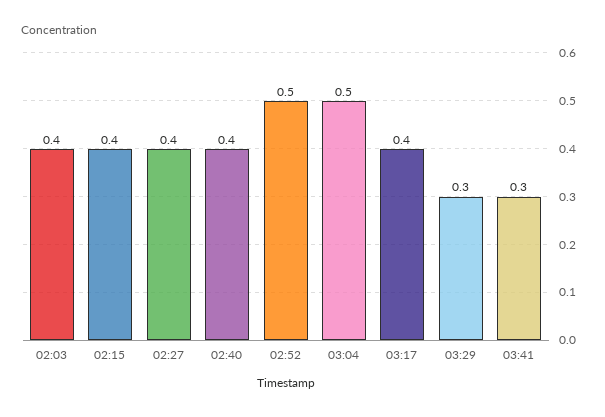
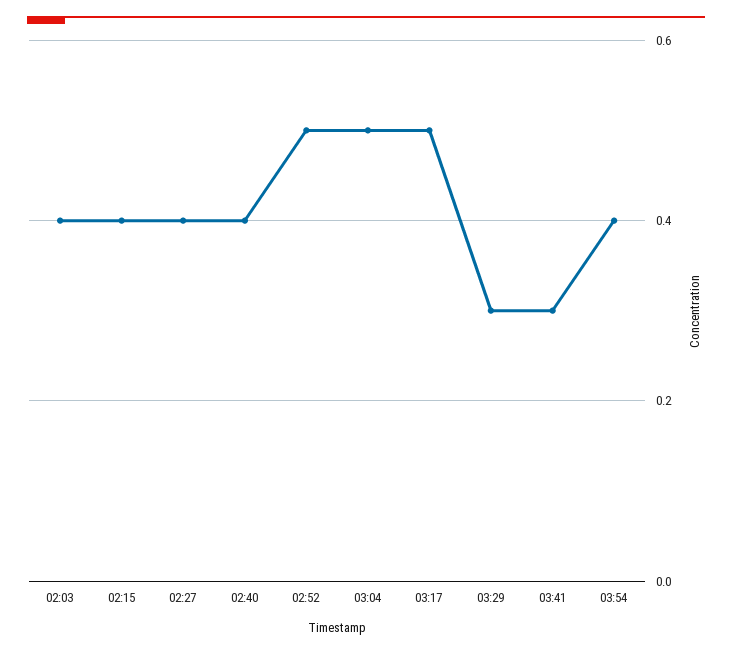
03:17: 0.4 -> 0.5
03:54: none -> 0.4

